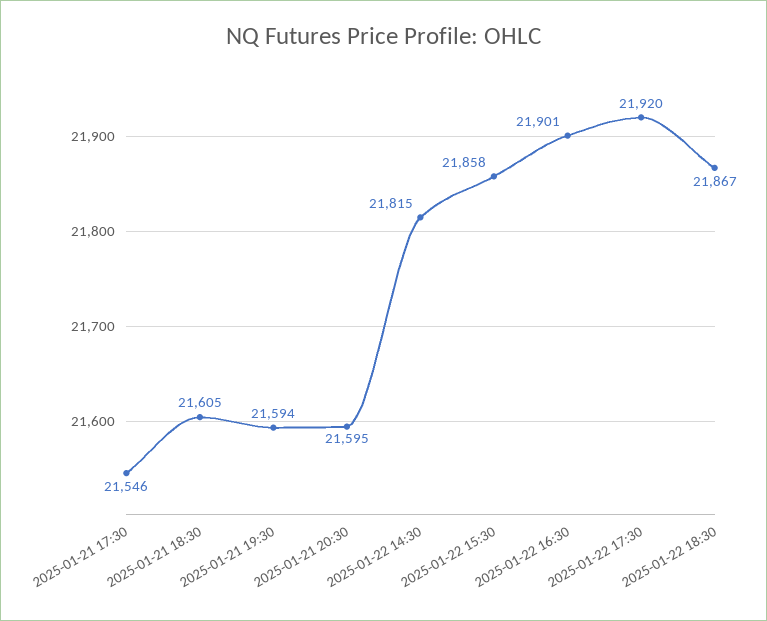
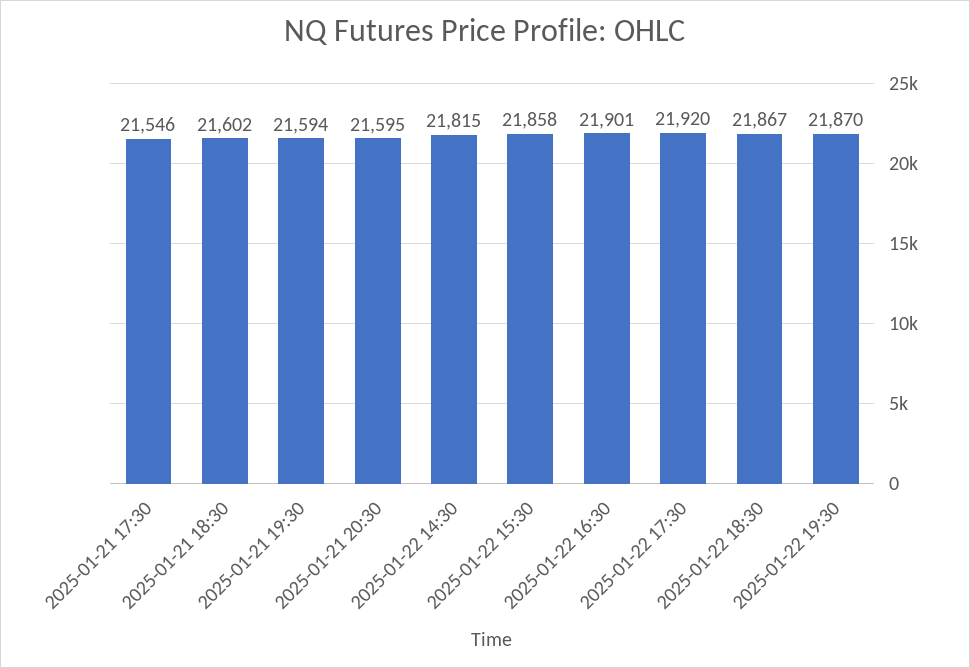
2025-01-21 18:30: 21605 -> 21602
2025-01-22 19:30: none -> 21870

